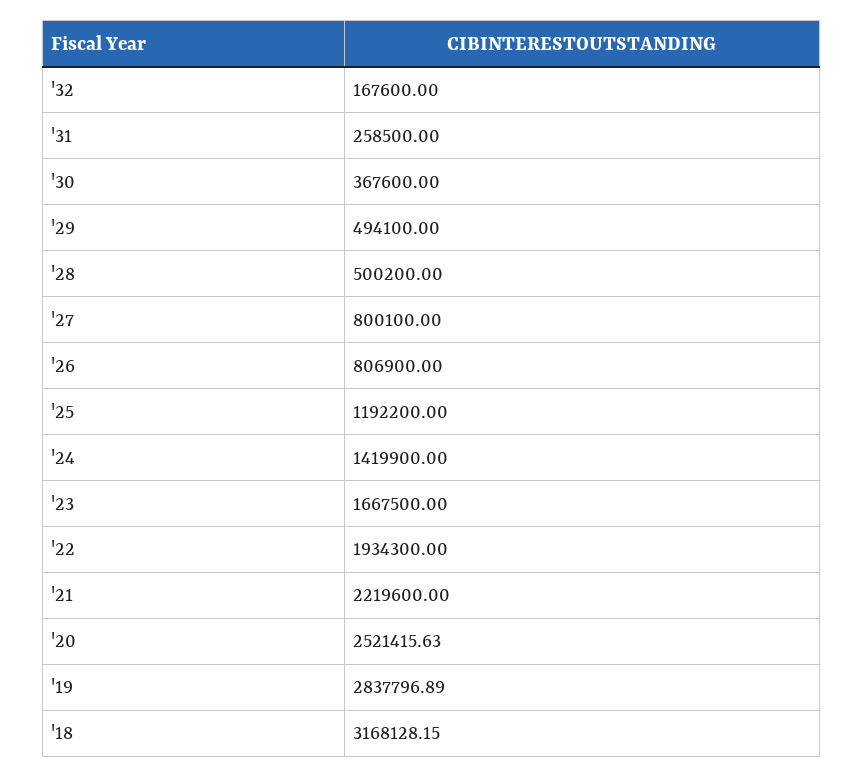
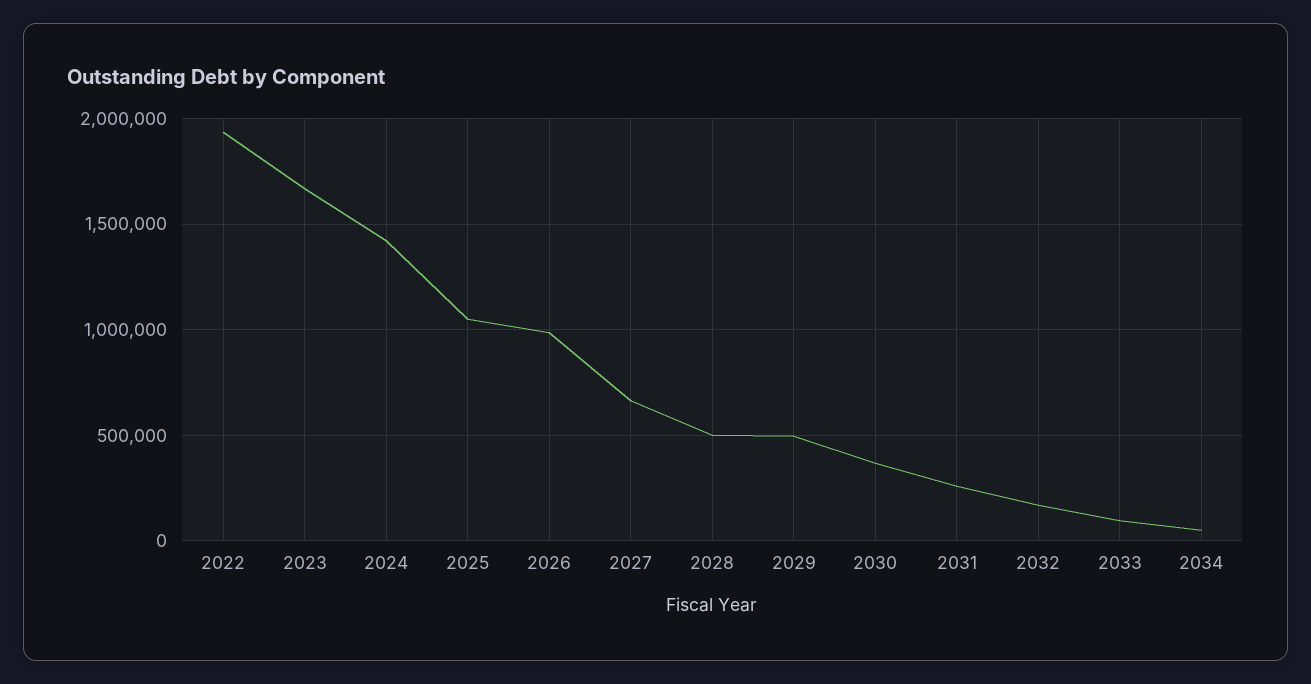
'27: 800100 -> 650000
'26: 806900 -> 1000000
'25: 1192200 -> 1050000
'21: 2219600 -> none
'20: 2521415.63 -> none
'19: 2837796.89 -> none
'18: 3168128.15 -> none
2033: none -> 100000
2034: none -> 50000

